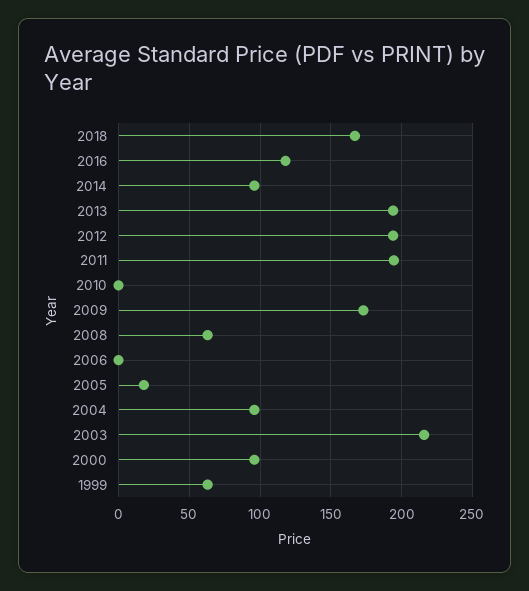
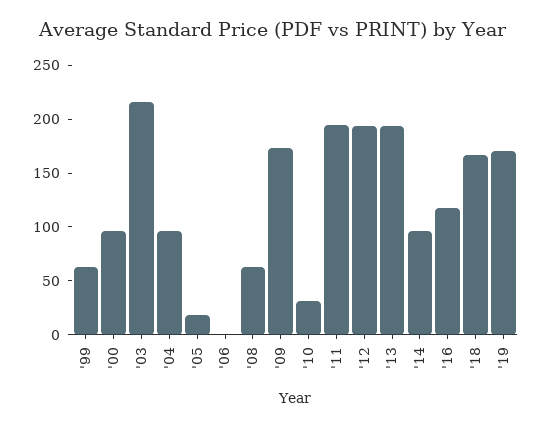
2010: 0 -> 30
'19: none -> 170

